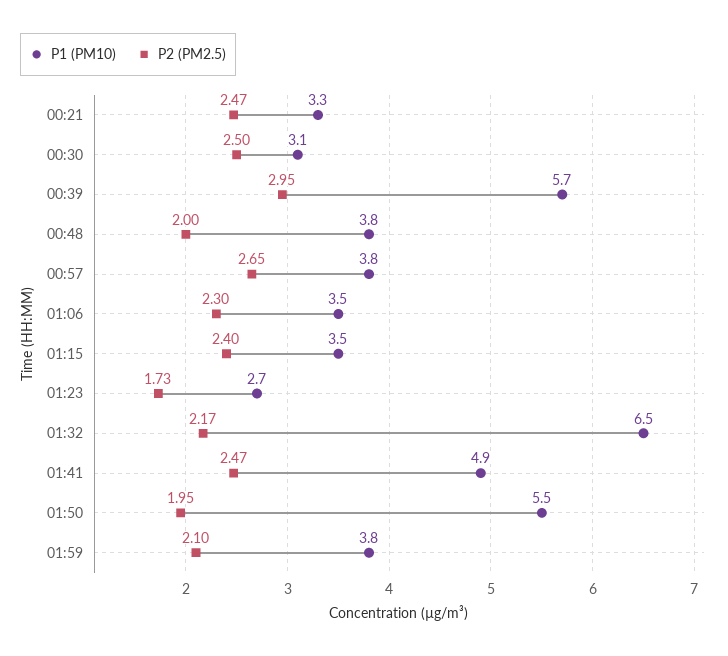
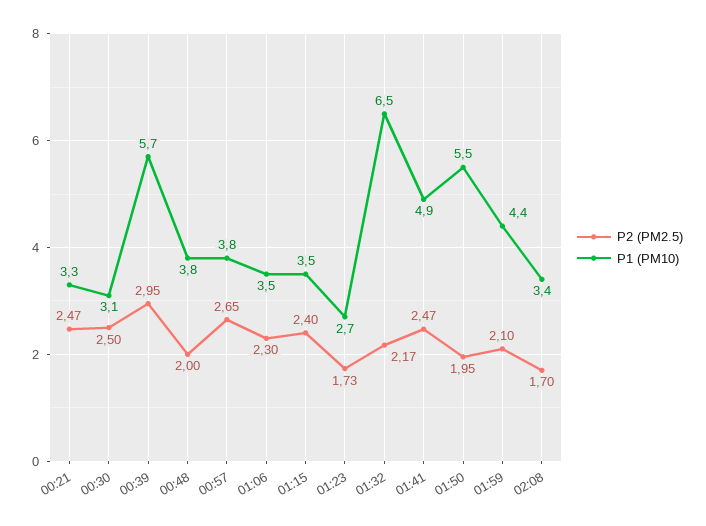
P1 (PM10), 01:59: 3.8 -> 4.4
P2 (PM2.5), 02:08: none -> 1.7
P1 (PM10), 02:08: none -> 3.4

